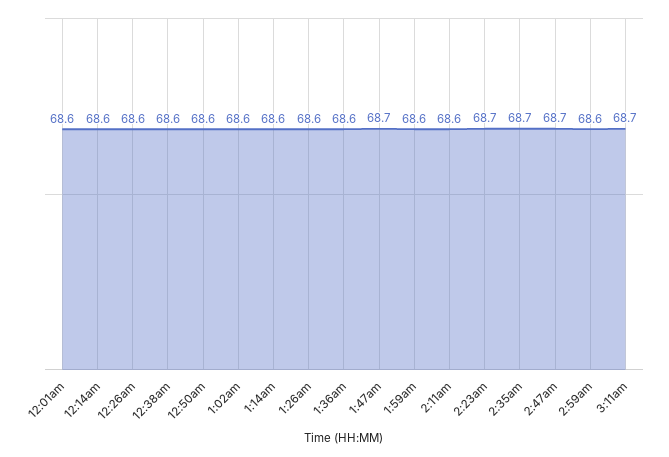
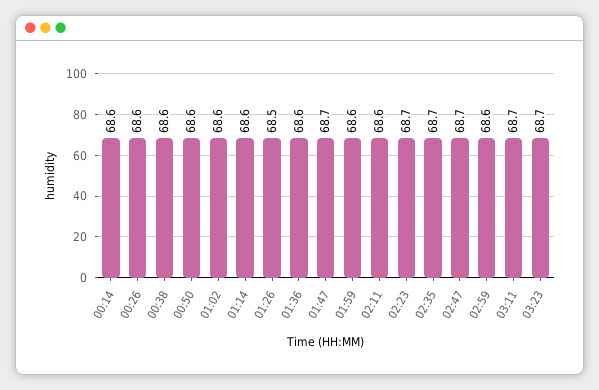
12:01am: 68.6 -> none
1:26am: 68.6 -> 68.5
03:23: none -> 68.7

